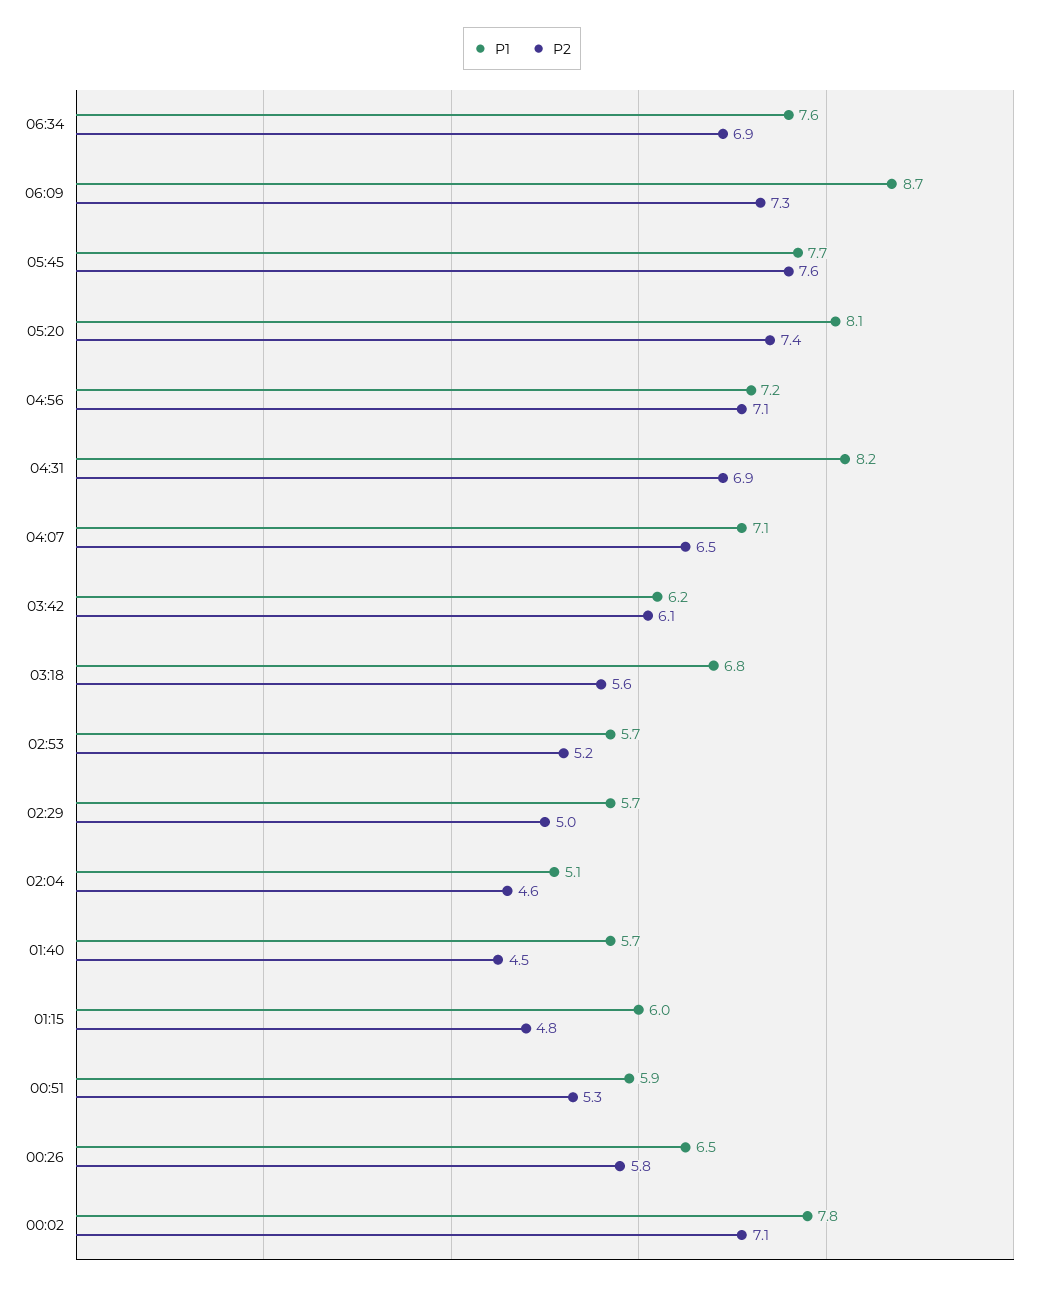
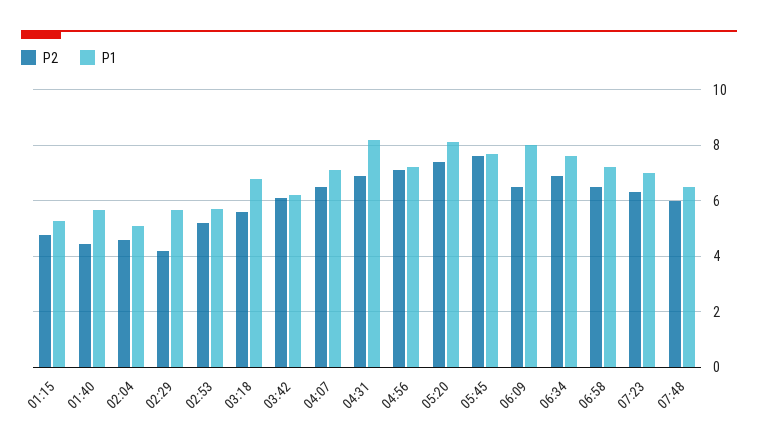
P1, 06:09: 8.7 -> 8
P2, 06:09: 7.3 -> 6.5
P2, 02:29: 5 -> 4.25
P1, 01:15: 6 -> 5.25
P1, 00:51: 5.9 -> none
P2, 00:51: 5.3 -> none
P1, 00:26: 6.5 -> none
P2, 00:26: 5.8 -> none
P1, 00:02: 7.8 -> none
P2, 00:02: 7.1 -> none
P2, 06:58: none -> 6.5
P1, 06:58: none -> 7.25
P2, 07:23: none -> 6.25
P1, 07:23: none -> 7
P2, 07:48: none -> 6
P1, 07:48: none -> 6.5

